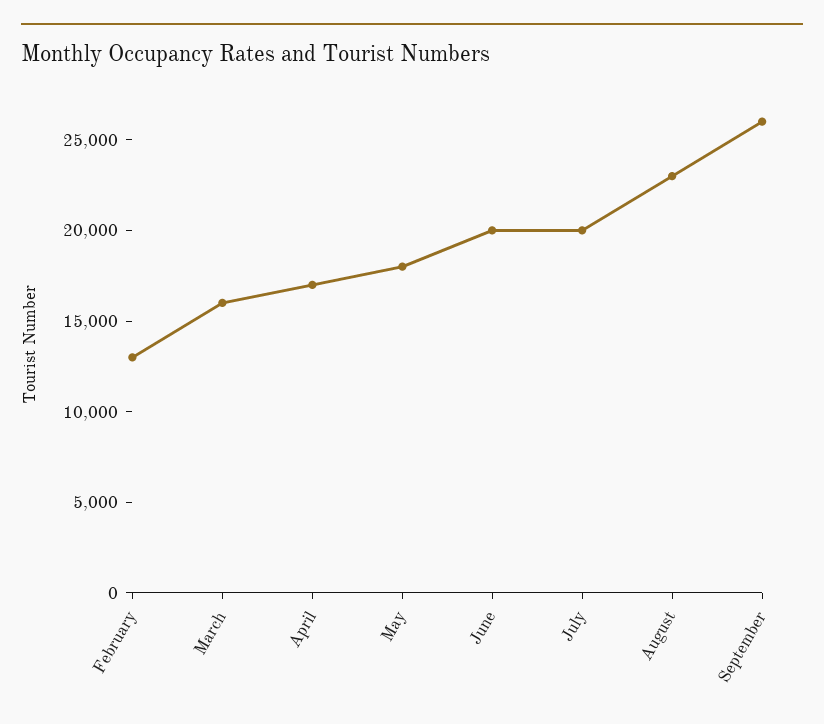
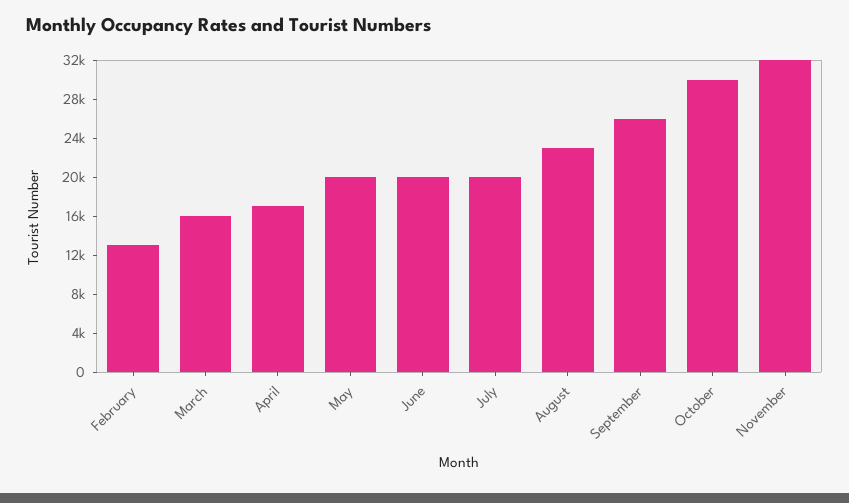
May: 18000 -> 20000
October: none -> 30000
November: none -> 32000

